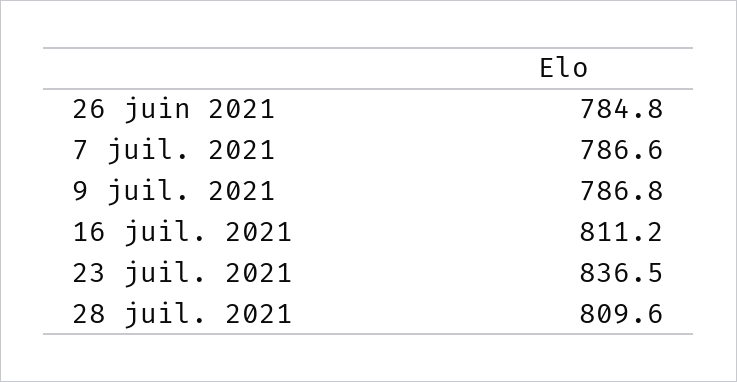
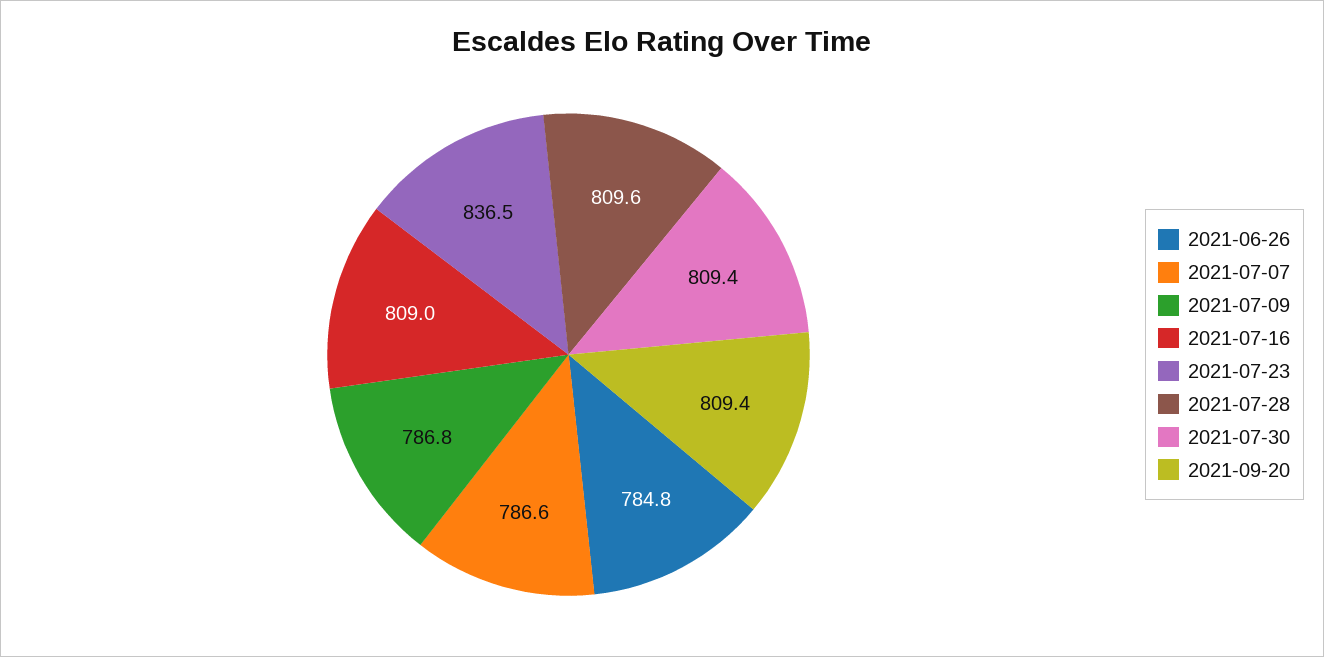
16 juil. 2021: 811.2 -> 809
2021-07-30: none -> 809.4
2021-09-20: none -> 809.4

